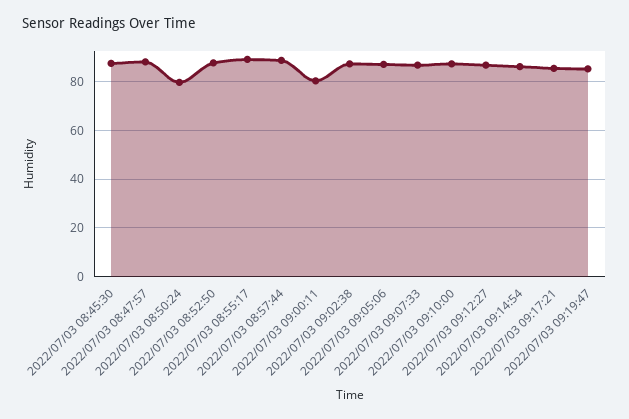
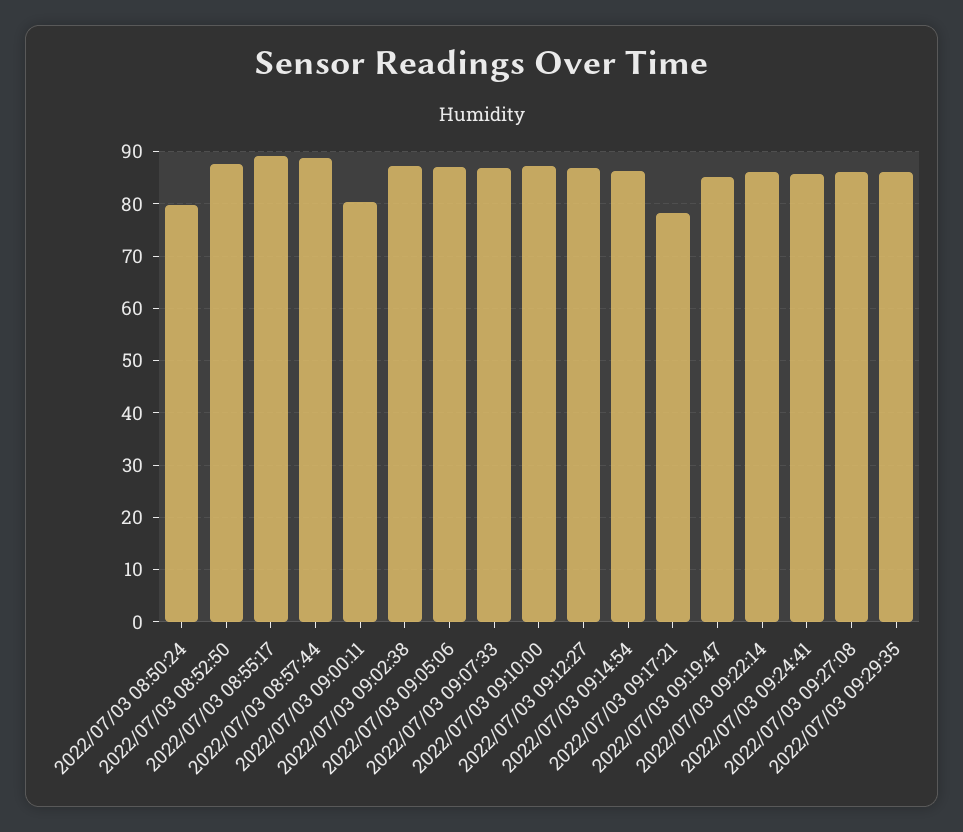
2022/07/03 08:45:30: 87.5 -> none
2022/07/03 08:47:57: 87.5 -> none
2022/07/03 09:17:21: 85 -> 78
2022/07/03 09:22:14: none -> 86
2022/07/03 09:24:41: none -> 86
2022/07/03 09:27:08: none -> 86
2022/07/03 09:29:35: none -> 86

